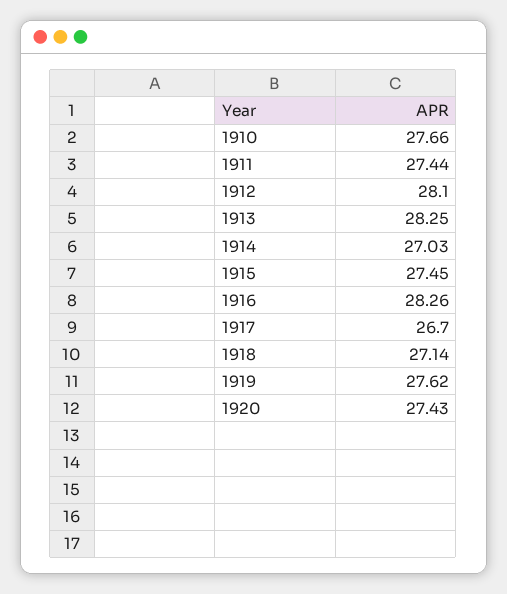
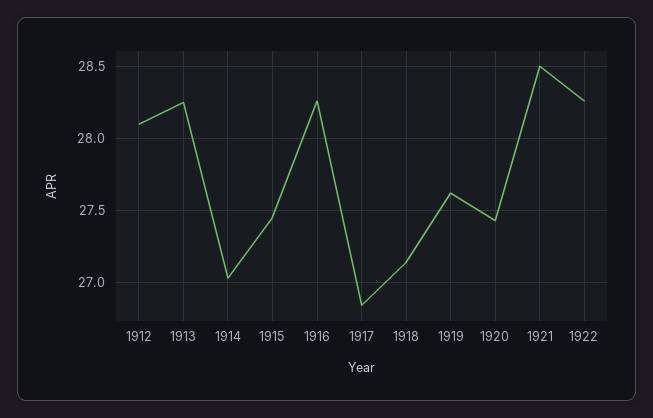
1910: 27.66 -> none
1911: 27.44 -> none
1917: 26.7 -> 26.85
1921: none -> 28.5
1922: none -> 28.25

